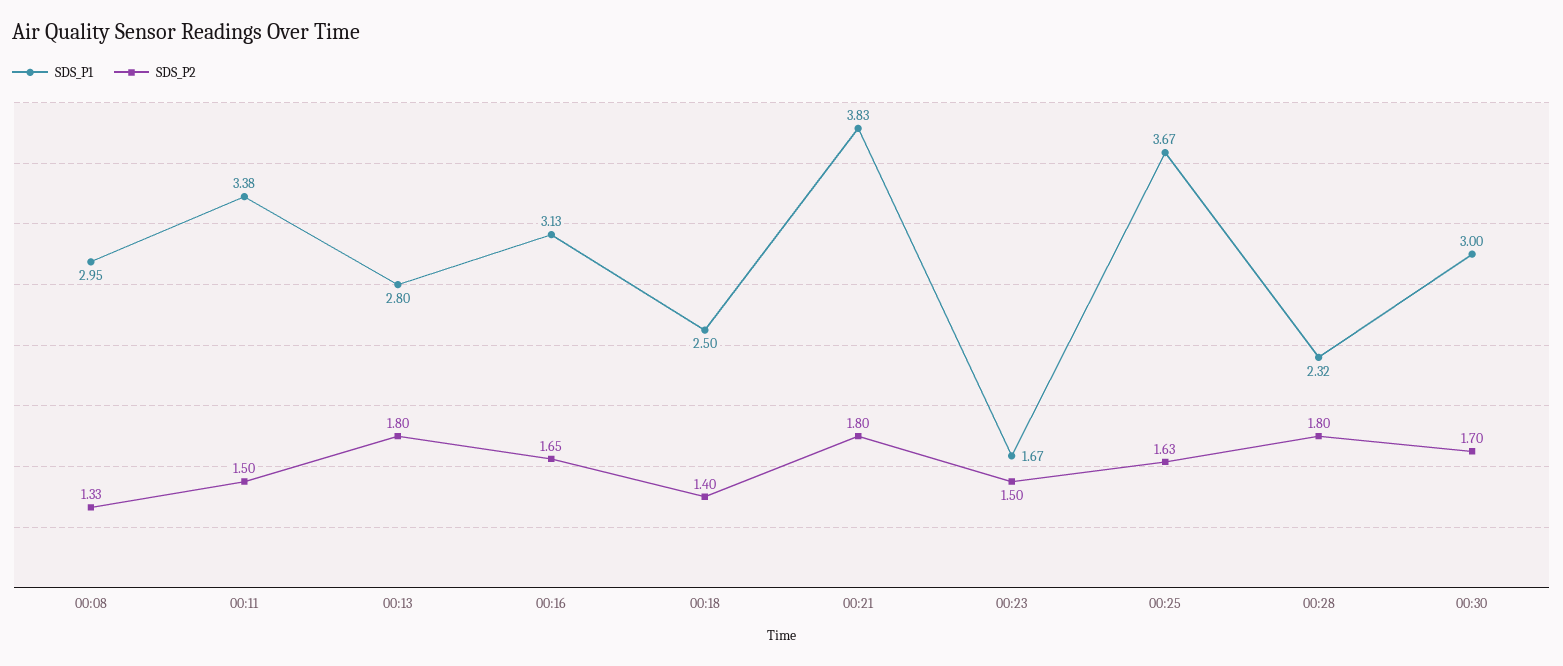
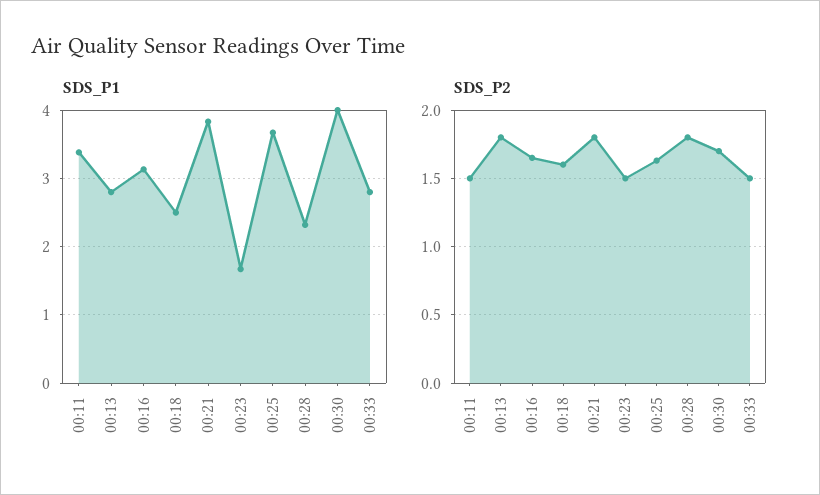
SDS_P1, 00:08: 2.95 -> none
SDS_P2, 00:08: 1.33 -> none
SDS_P2, 00:18: 1.4 -> 1.6
SDS_P1, 00:30: 3 -> 4
SDS_P1, 00:33: none -> 2.8
SDS_P2, 00:33: none -> 1.5

